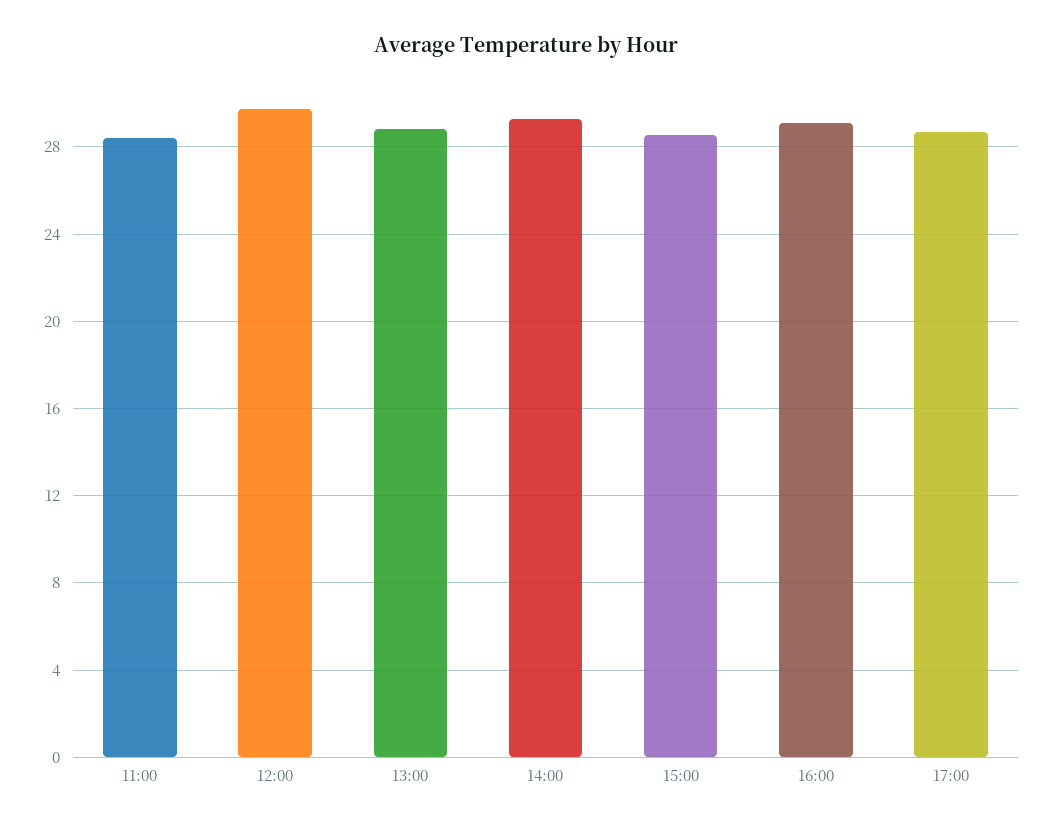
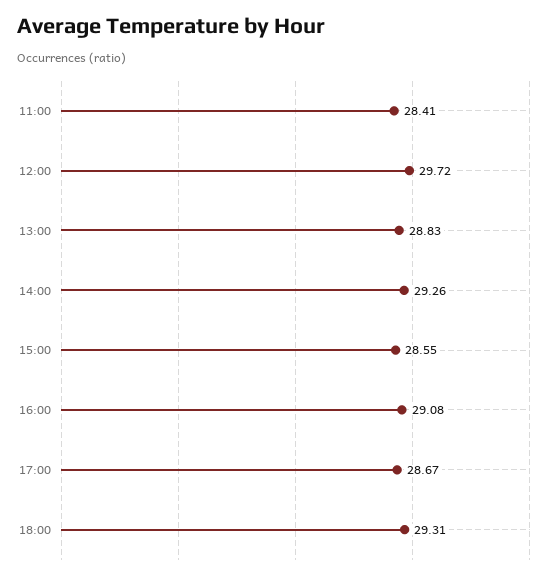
18:00: none -> 29.31

